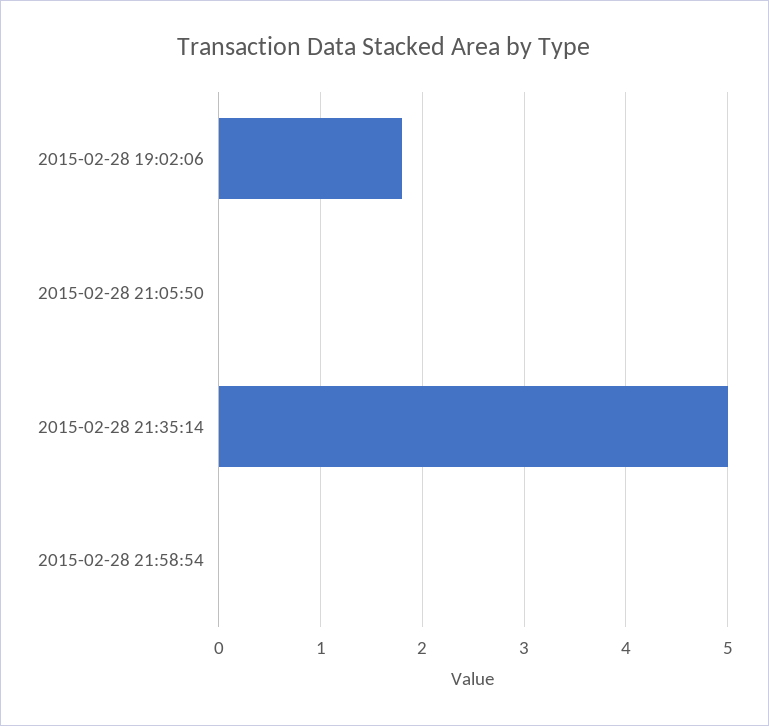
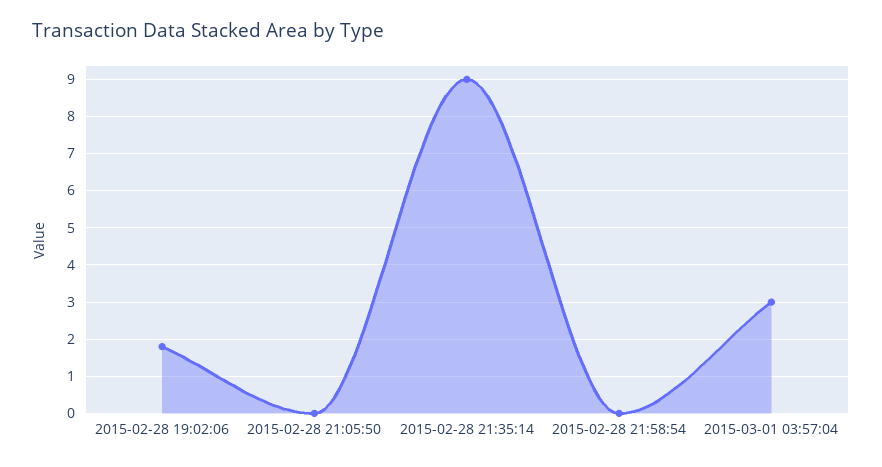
2015-02-28 21:35:14: 5 -> 9
2015-03-01 03:57:04: none -> 3

